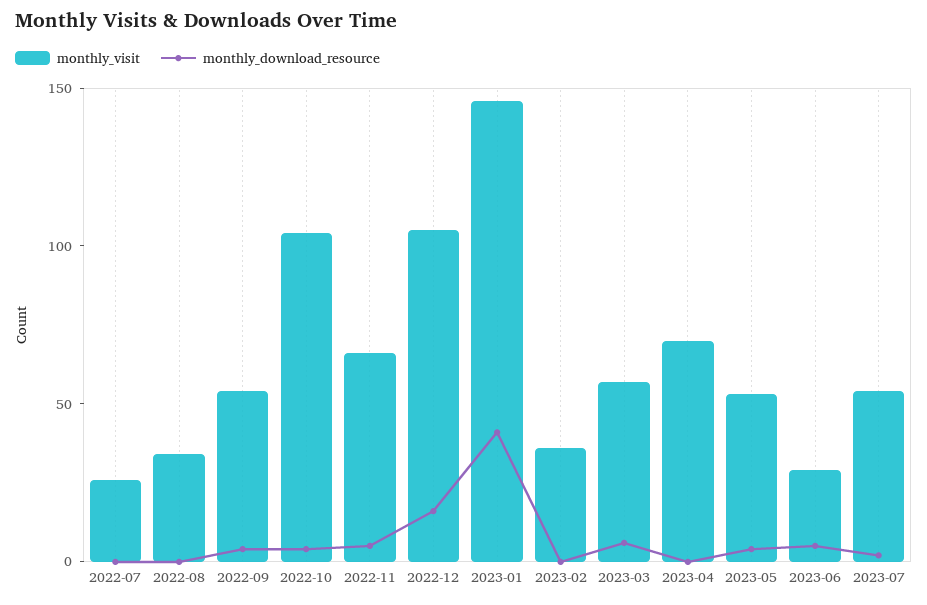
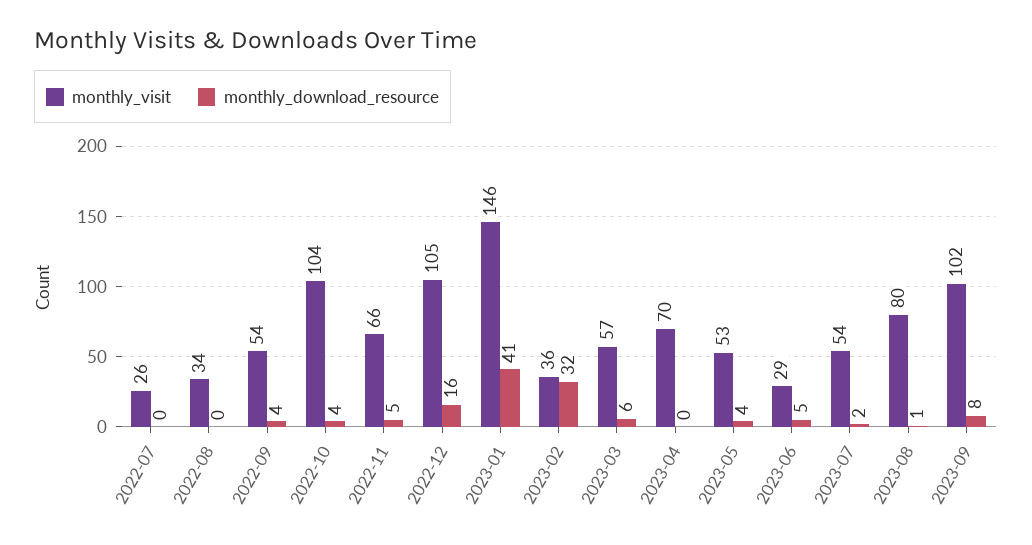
monthly_download_resource, 2023-02: 0 -> 32
monthly_visit, 2023-08: none -> 80
monthly_download_resource, 2023-08: none -> 1
monthly_visit, 2023-09: none -> 102
monthly_download_resource, 2023-09: none -> 8

